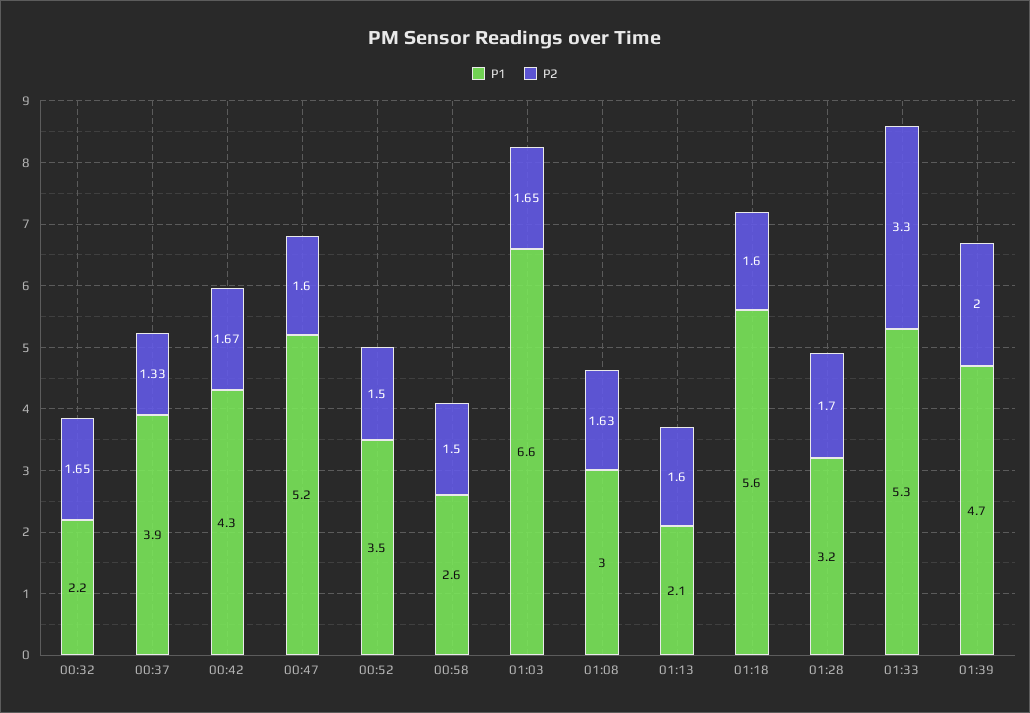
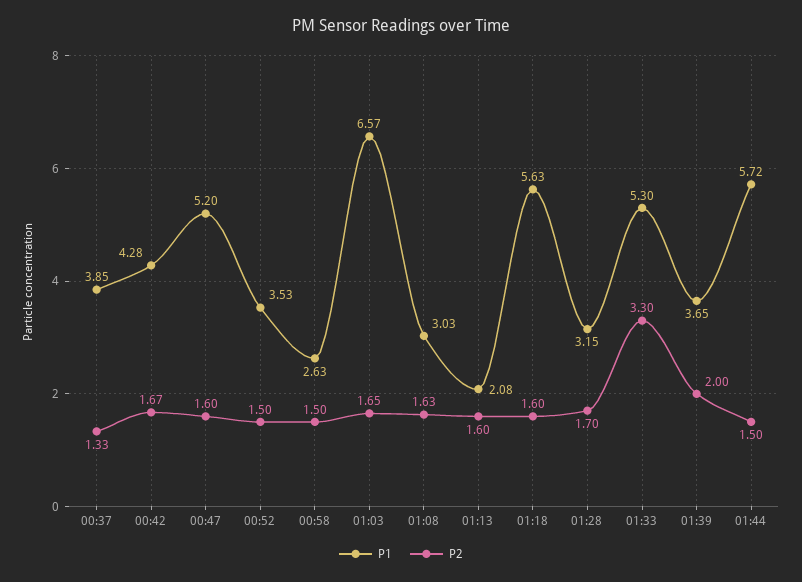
P1, 00:32: 2.2 -> none
P2, 00:32: 1.65 -> none
P1, 01:39: 4.7 -> 3.65
P1, 01:44: none -> 5.72
P2, 01:44: none -> 1.5

